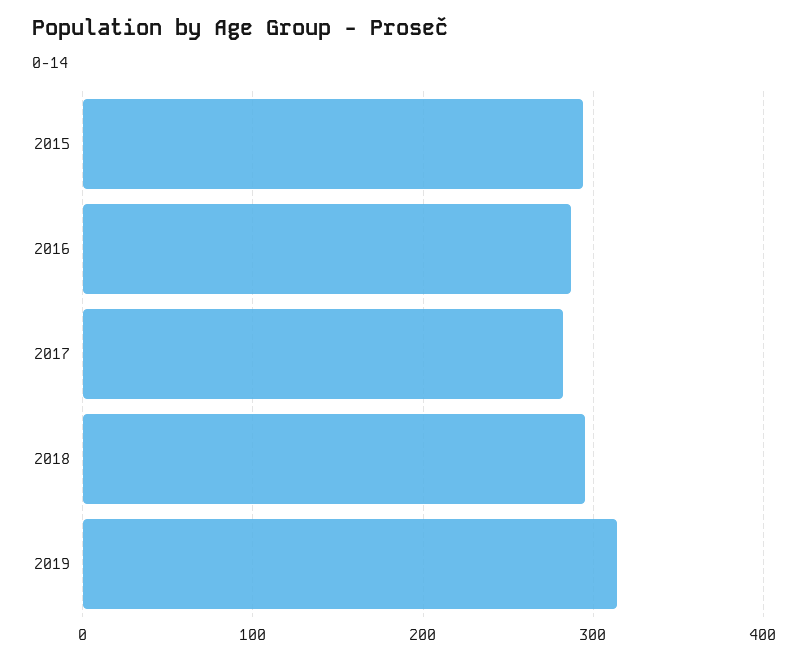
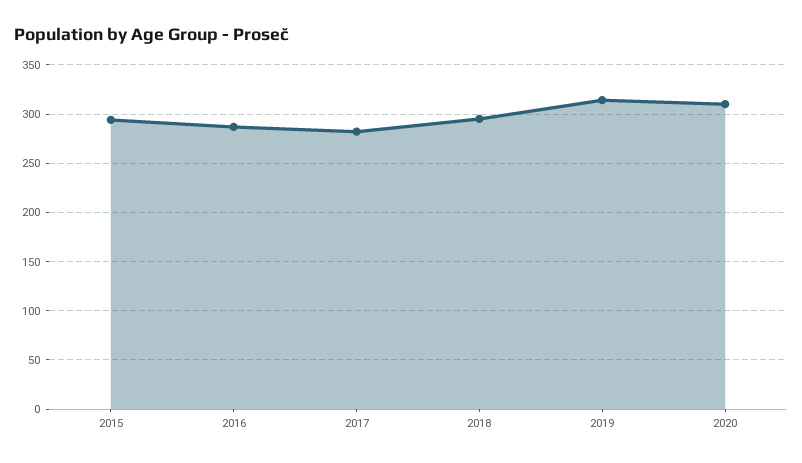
2020: none -> 310

